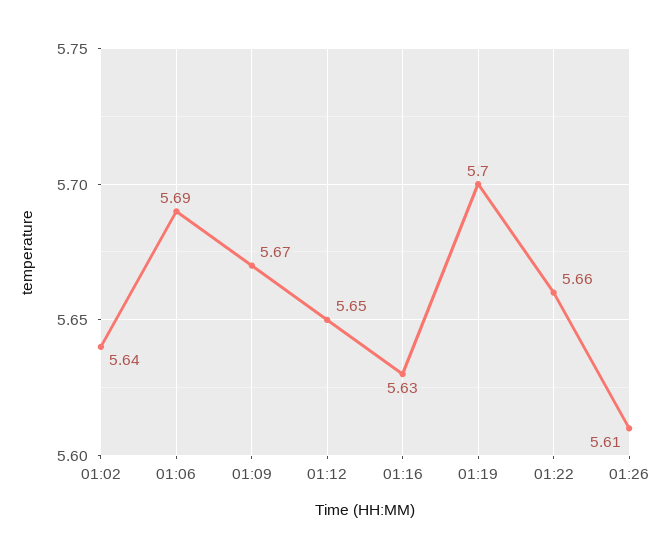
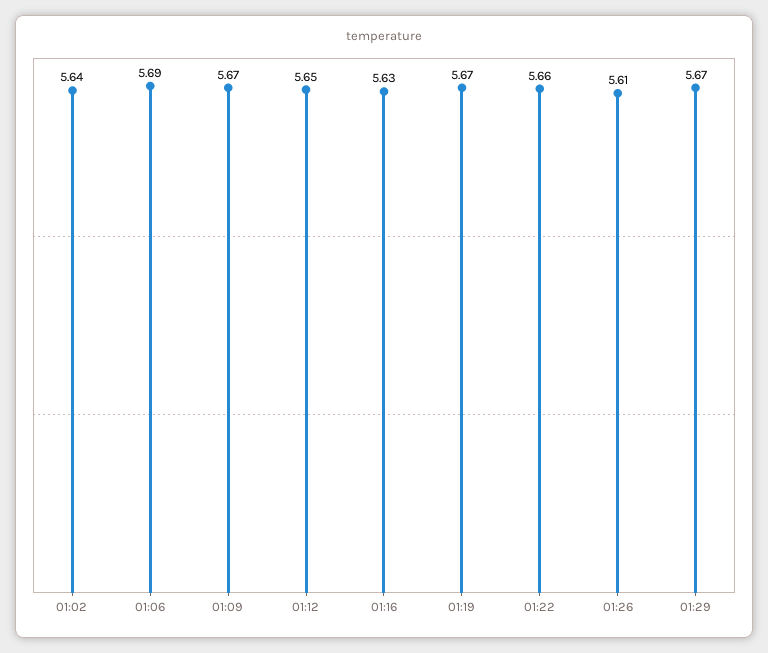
01:19: 5.7 -> 5.67
01:29: none -> 5.67

